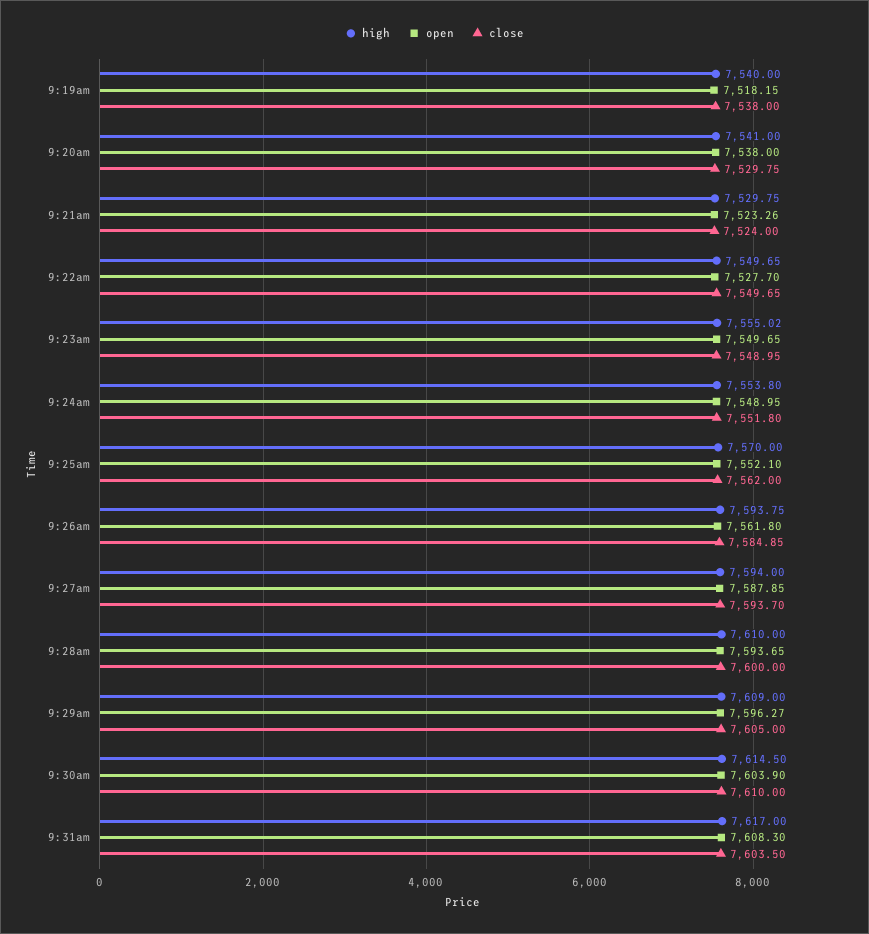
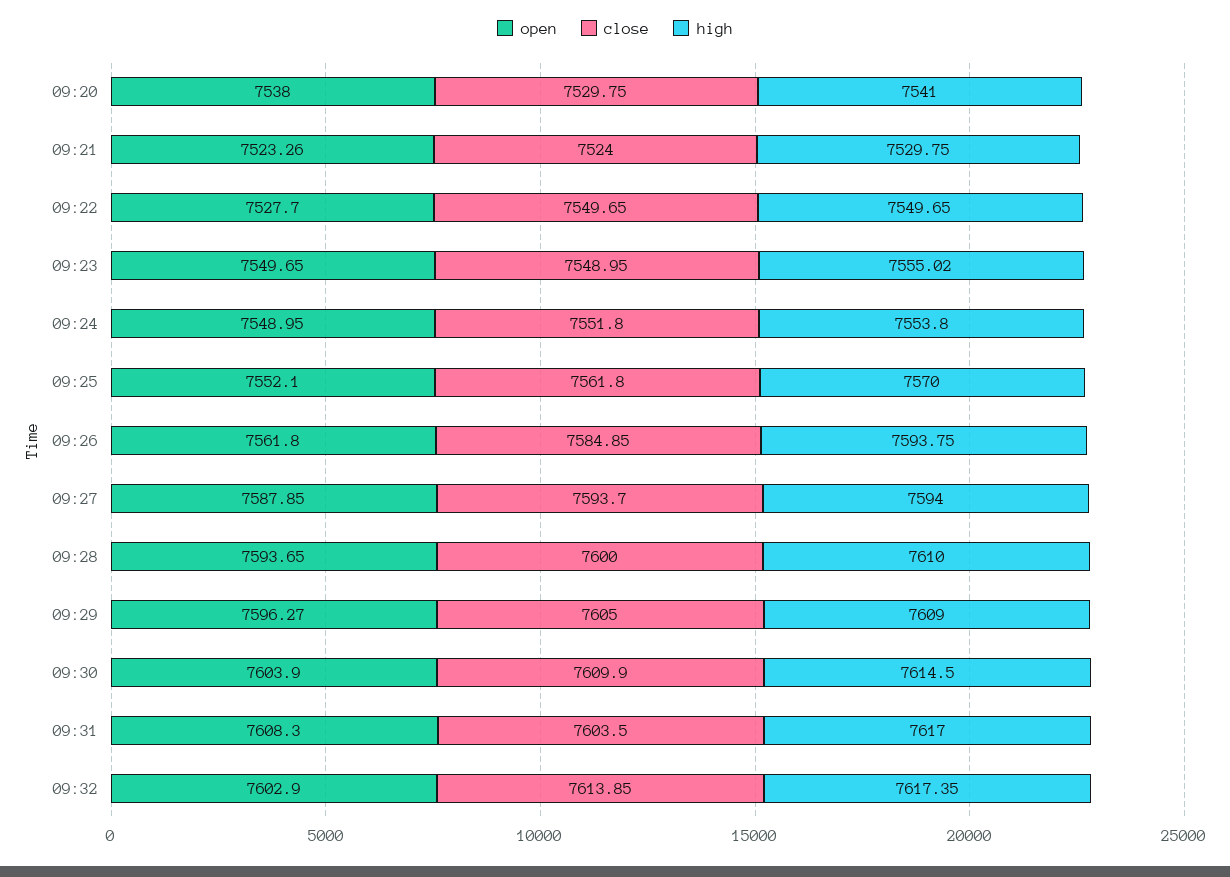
high, 9:19am: 7540 -> none
open, 9:19am: 7518.15 -> none
close, 9:19am: 7538 -> none
close, 9:25am: 7562 -> 7561.8
close, 9:30am: 7610 -> 7609.9
open, 09:32: none -> 7602.9
close, 09:32: none -> 7613.85
high, 09:32: none -> 7617.35

